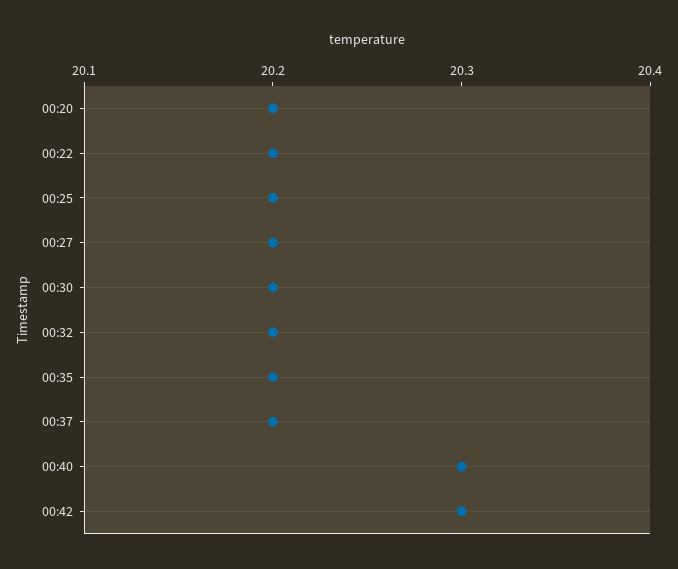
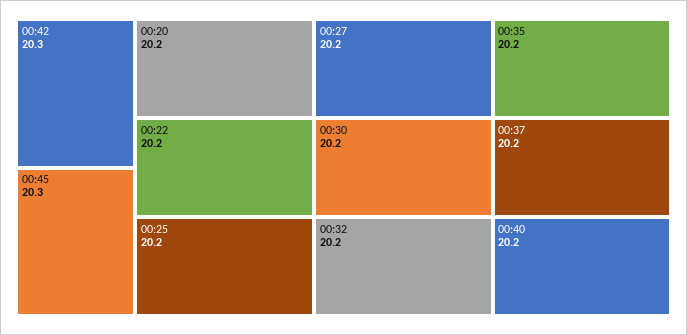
00:40: 20.3 -> 20.2
00:45: none -> 20.3

